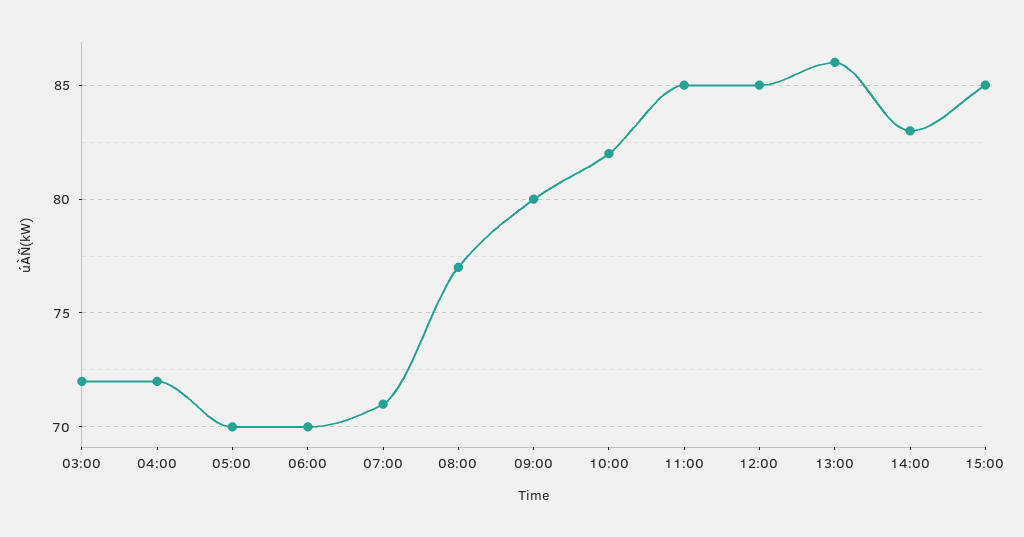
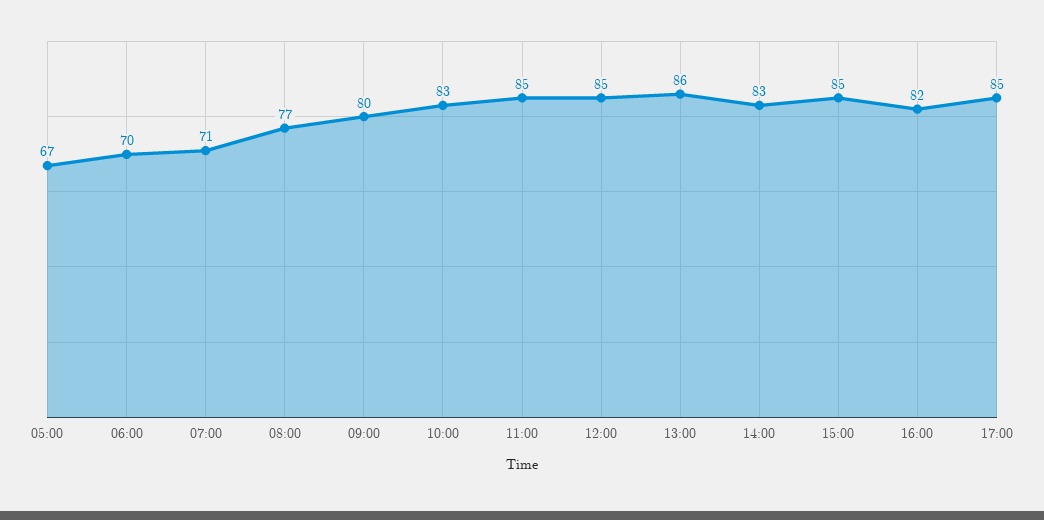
03:00: 72 -> none
04:00: 72 -> none
05:00: 70 -> 67
10:00: 82 -> 83
16:00: none -> 82
17:00: none -> 85

